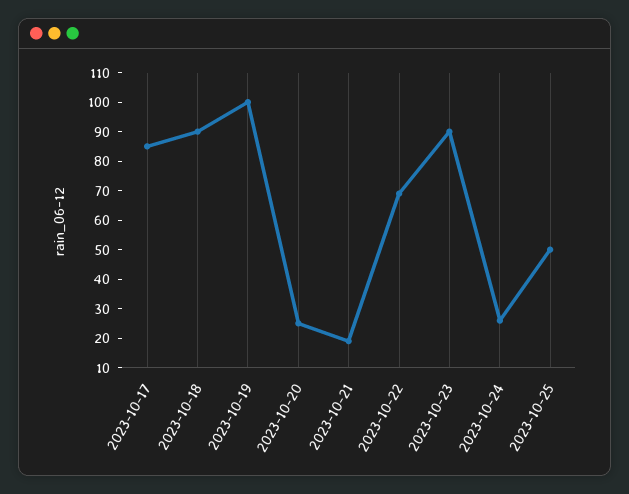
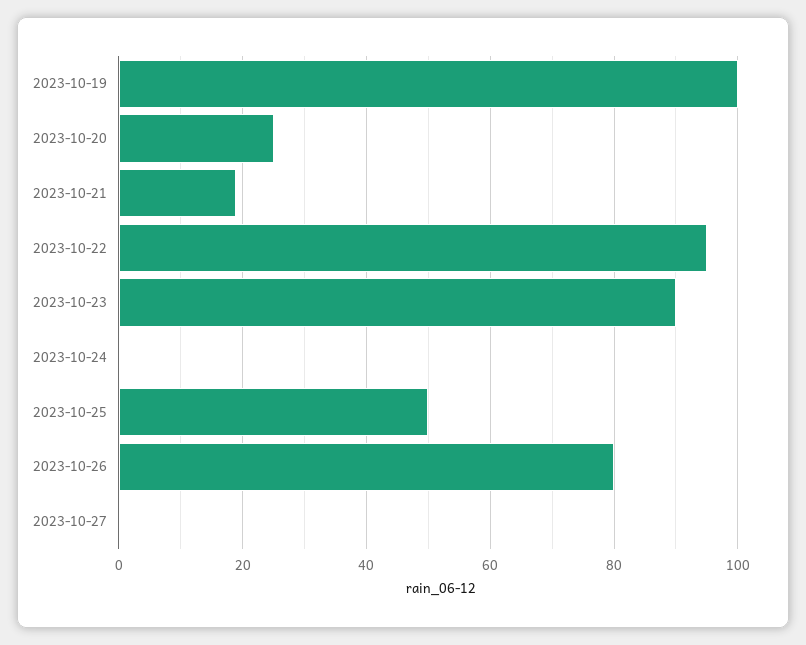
2023-10-17: 85 -> none
2023-10-18: 90 -> none
2023-10-22: 70 -> 95
2023-10-24: 25 -> 0
2023-10-26: none -> 80
2023-10-27: none -> 0

